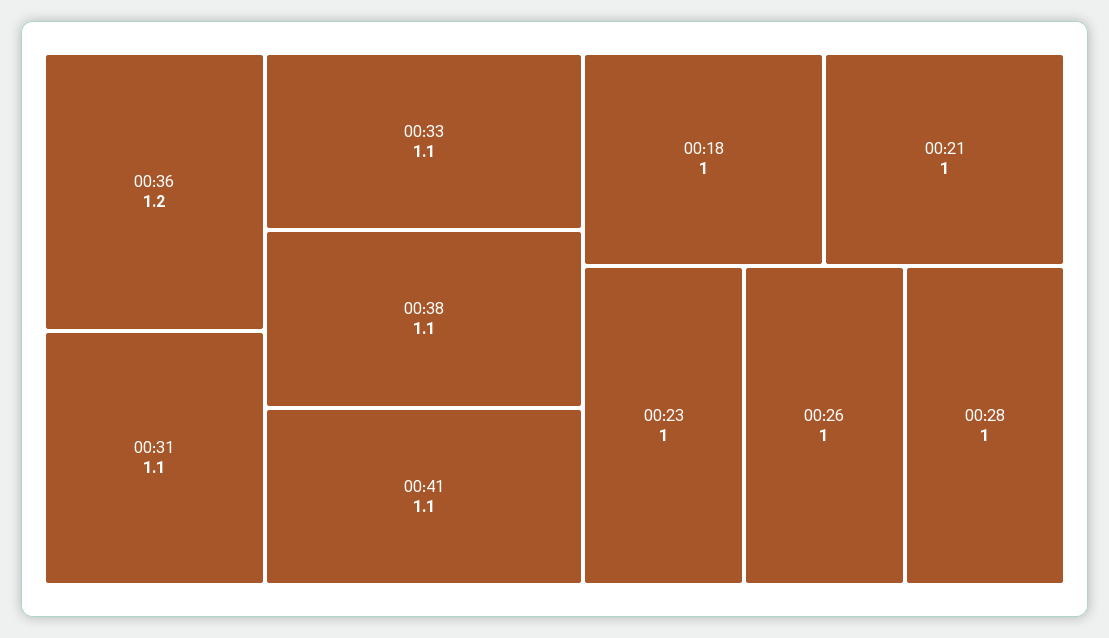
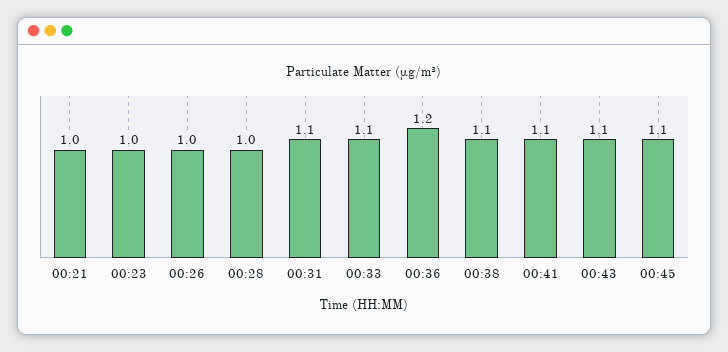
00:18: 1 -> none
00:43: none -> 1.1
00:45: none -> 1.1

